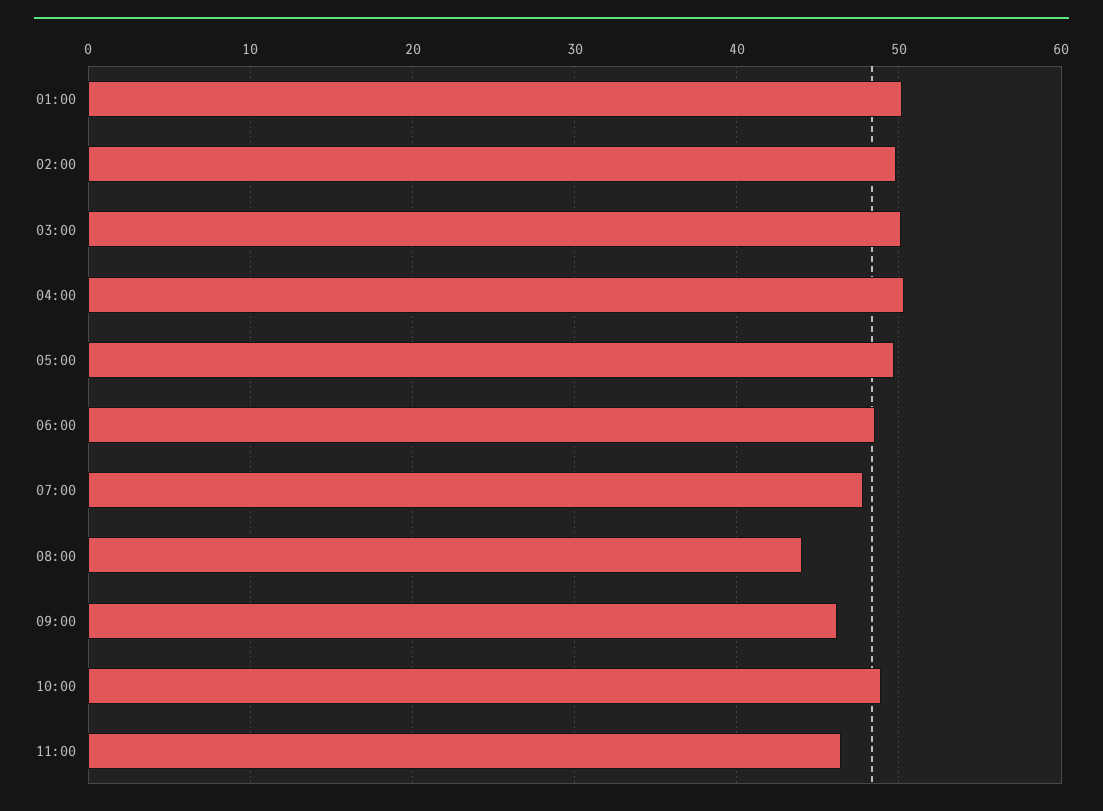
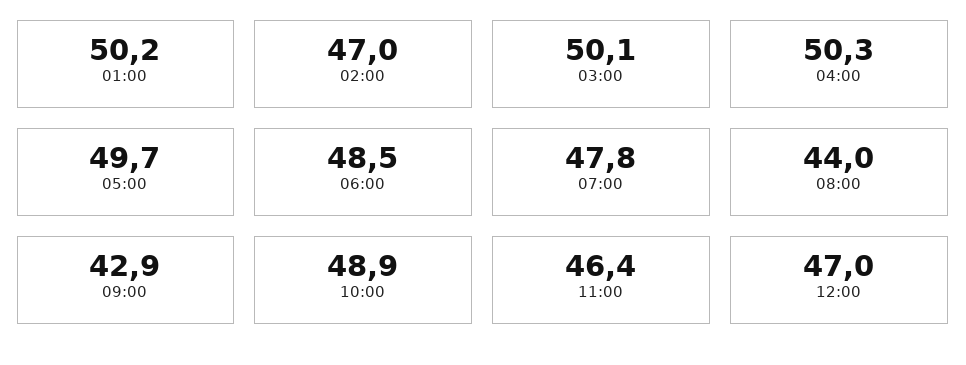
02:00: 50 -> 47
09:00: 46 -> 42.9
12:00: none -> 47

